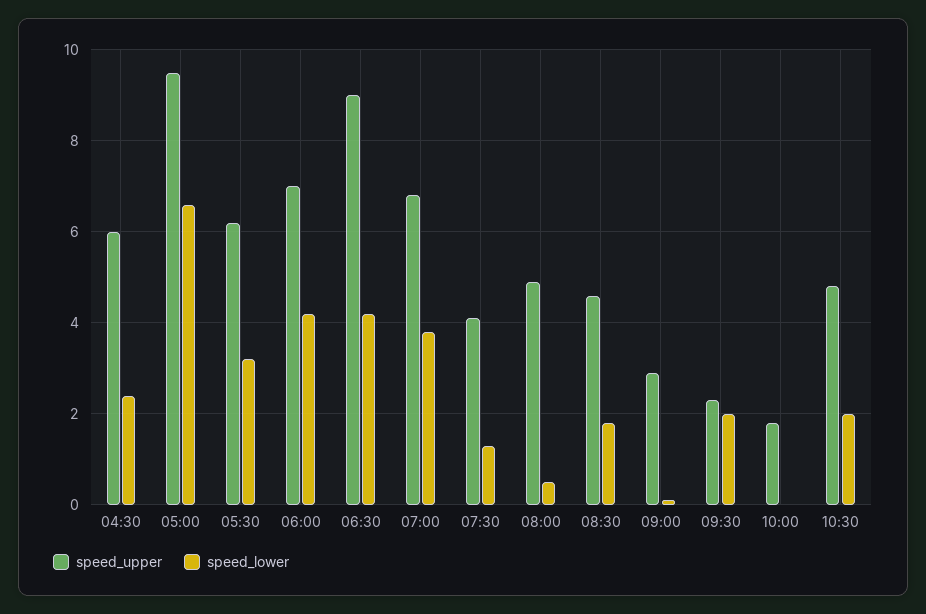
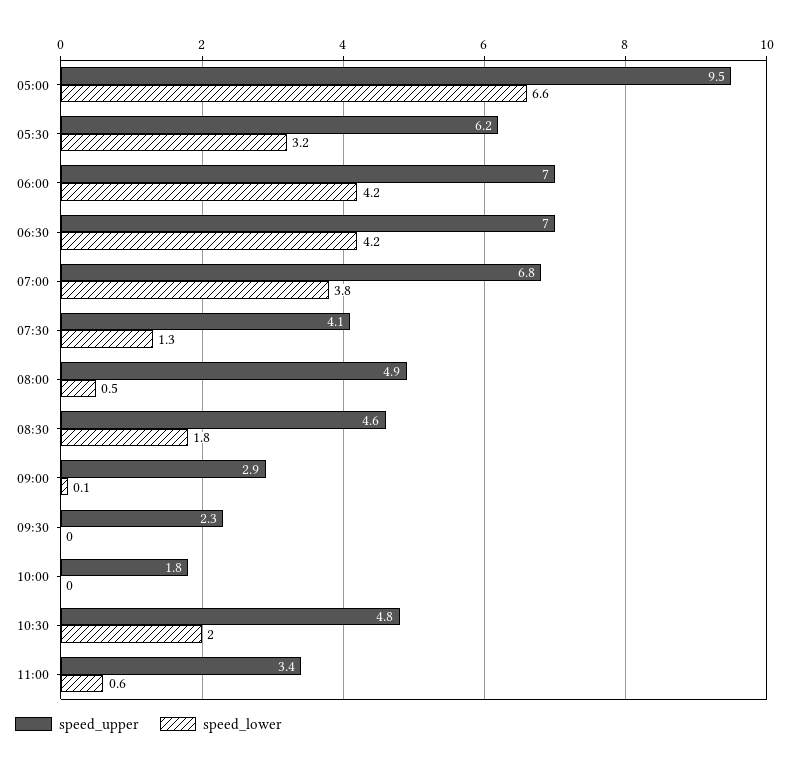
speed_upper, 04:30: 6 -> none
speed_lower, 04:30: 2.5 -> none
speed_upper, 06:30: 9 -> 7
speed_lower, 09:30: 2 -> 0
speed_upper, 11:00: none -> 3.4
speed_lower, 11:00: none -> 0.6

